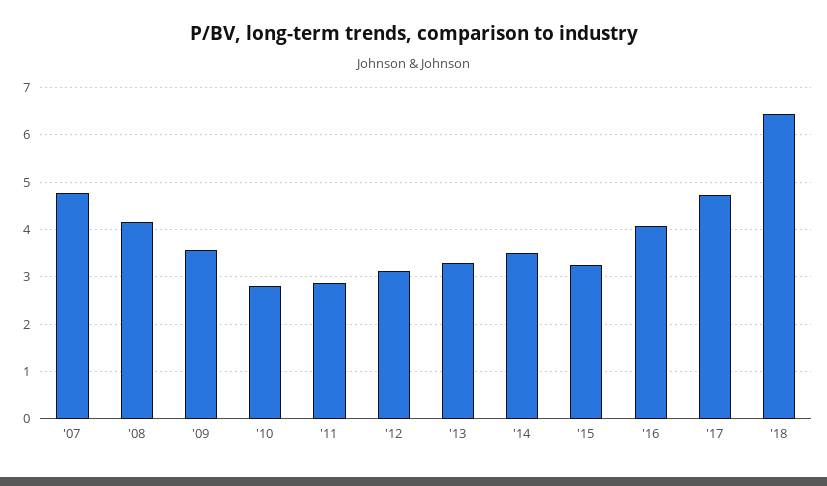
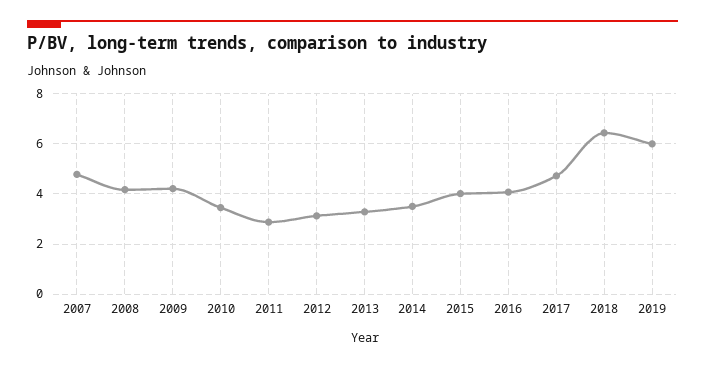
'09: 3.6 -> 4.25
'10: 2.8 -> 3.5
'15: 3.2 -> 4
2019: none -> 6

